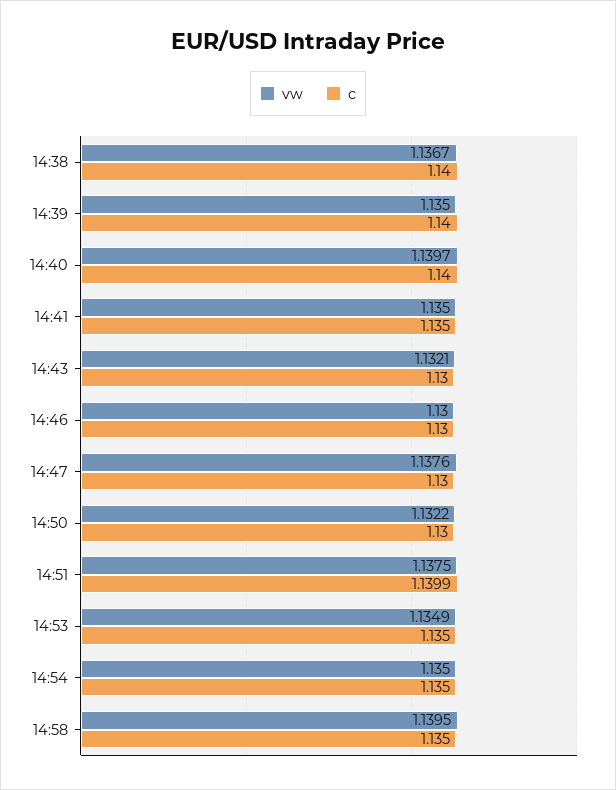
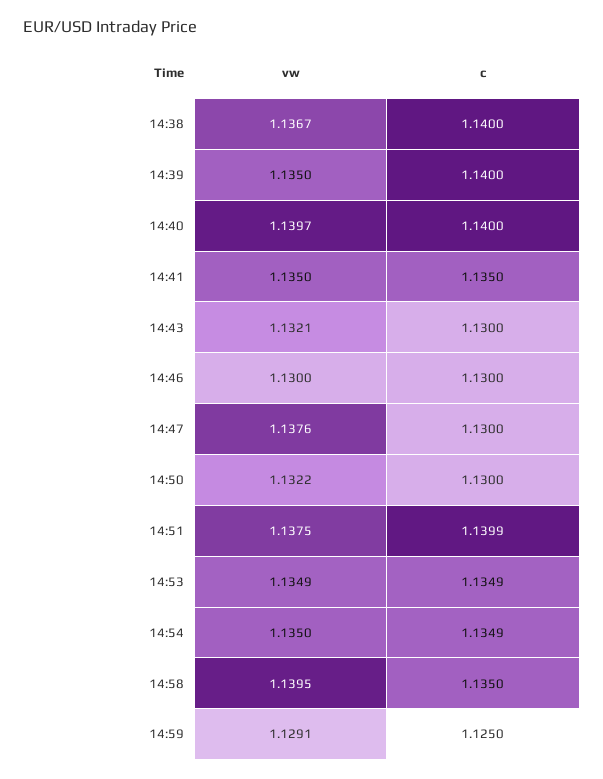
c, 14:53: 1.135 -> 1.1349
c, 14:54: 1.135 -> 1.1349
vw, 14:59: none -> 1.1291
c, 14:59: none -> 1.125

